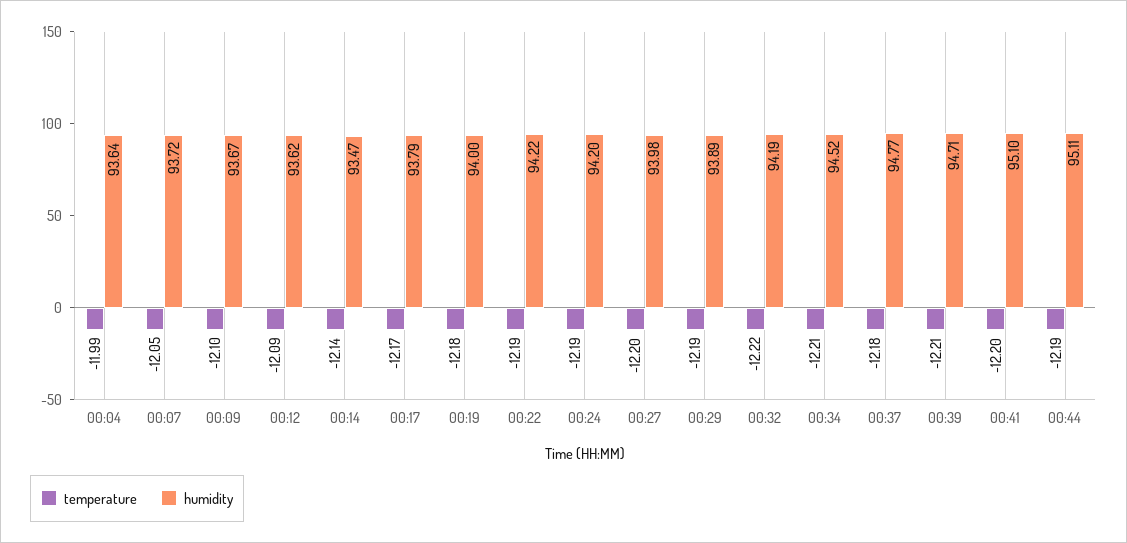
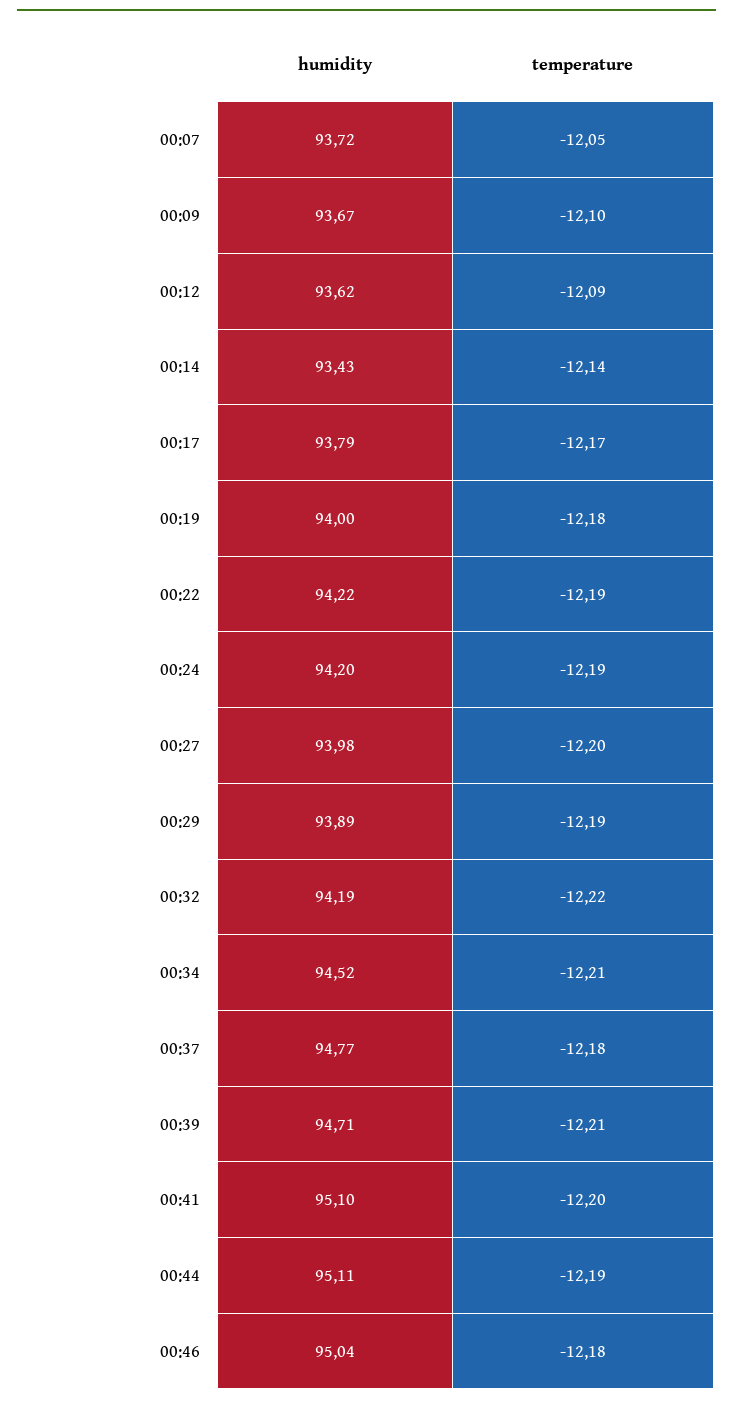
temperature, 00:04: -11.99 -> none
humidity, 00:04: 93.64 -> none
humidity, 00:14: 93.47 -> 93.43
humidity, 00:46: none -> 95.04
temperature, 00:46: none -> -12.18

